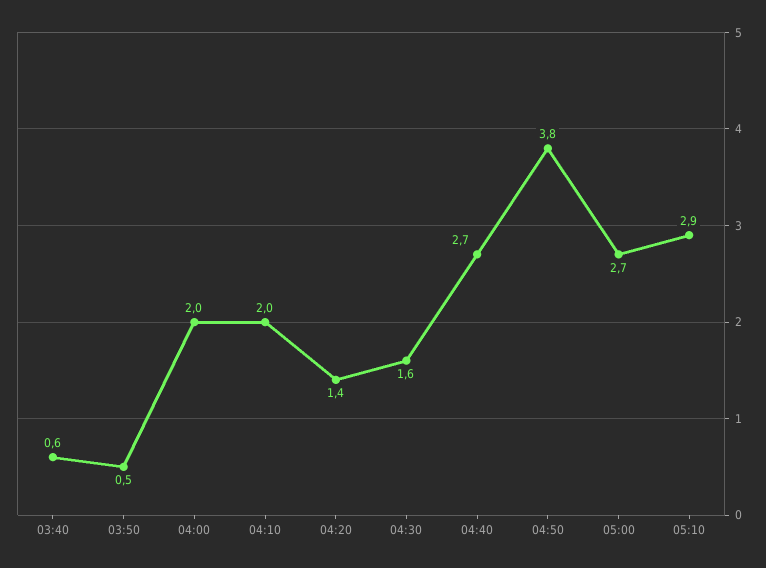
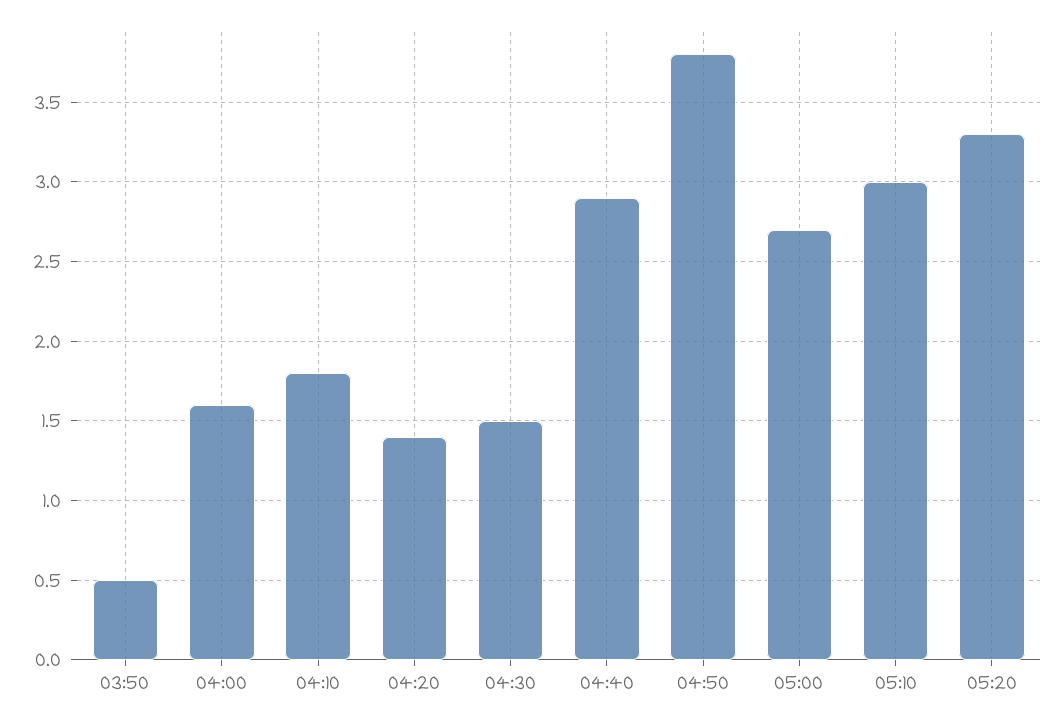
03:40: 0.6 -> none
04:00: 2 -> 1.6
04:10: 2 -> 1.8
04:30: 1.6 -> 1.5
04:40: 2.7 -> 2.9
05:10: 2.9 -> 3
05:20: none -> 3.3

